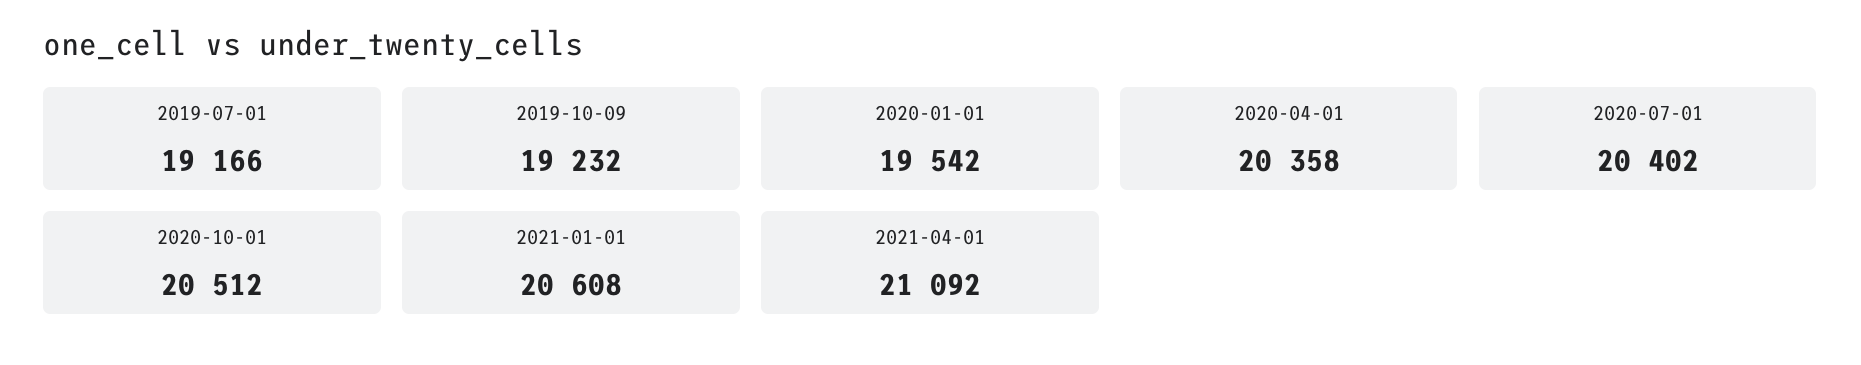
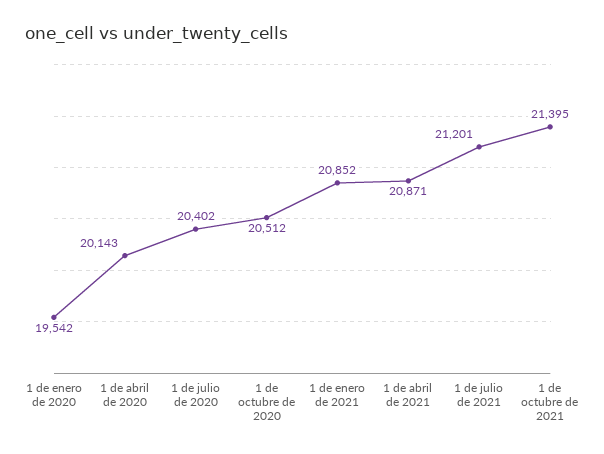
2019-07-01: 19166 -> none
2019-10-09: 19232 -> none
2020-04-01: 20358 -> 20143
2021-01-01: 20608 -> 20852
2021-04-01: 21092 -> 20871
1 de julio de 2021: none -> 21201
1 de octubre de 2021: none -> 21395

